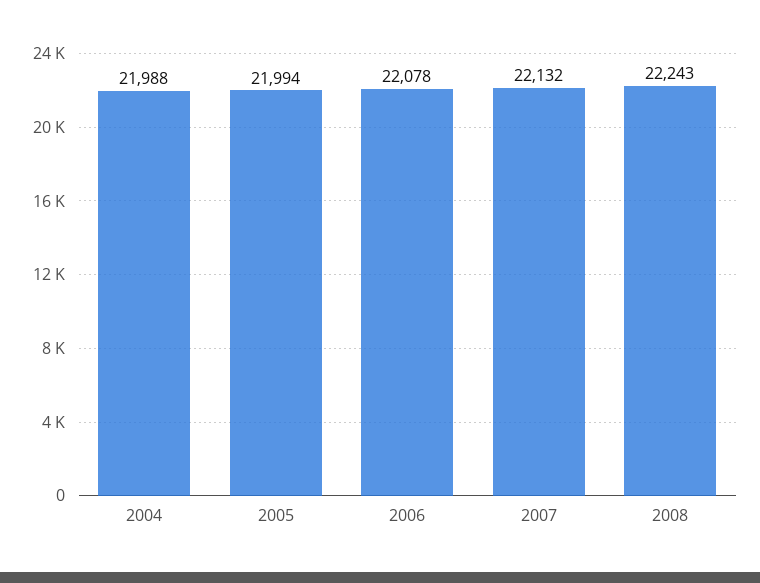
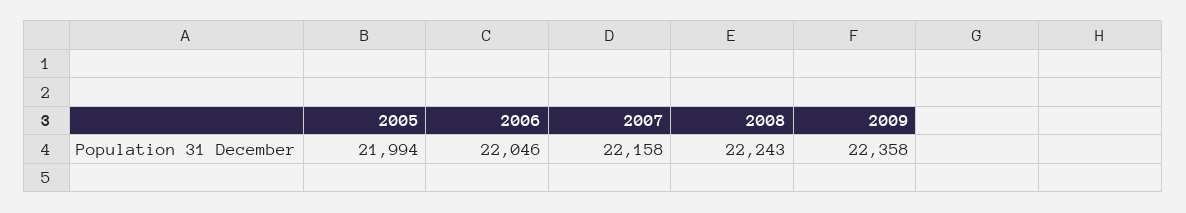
2004: 21988 -> none
2006: 22078 -> 22046
2007: 22132 -> 22158
2009: none -> 22358

